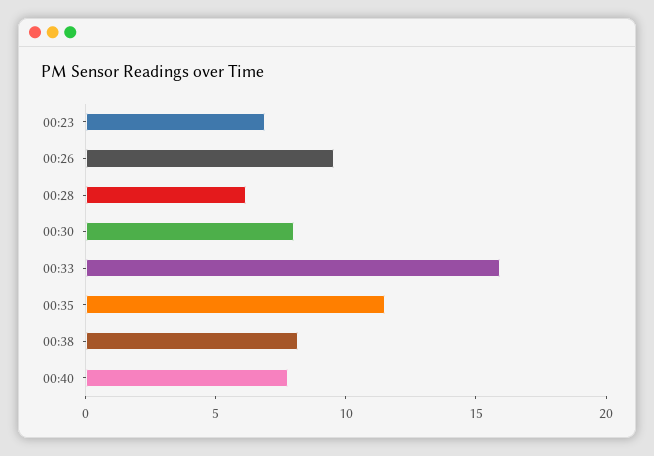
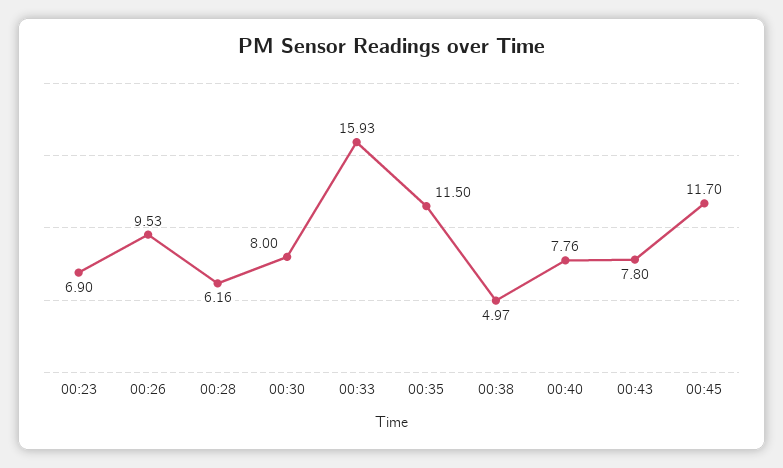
00:38: 8 -> 4.97
00:43: none -> 7.8
00:45: none -> 11.7

